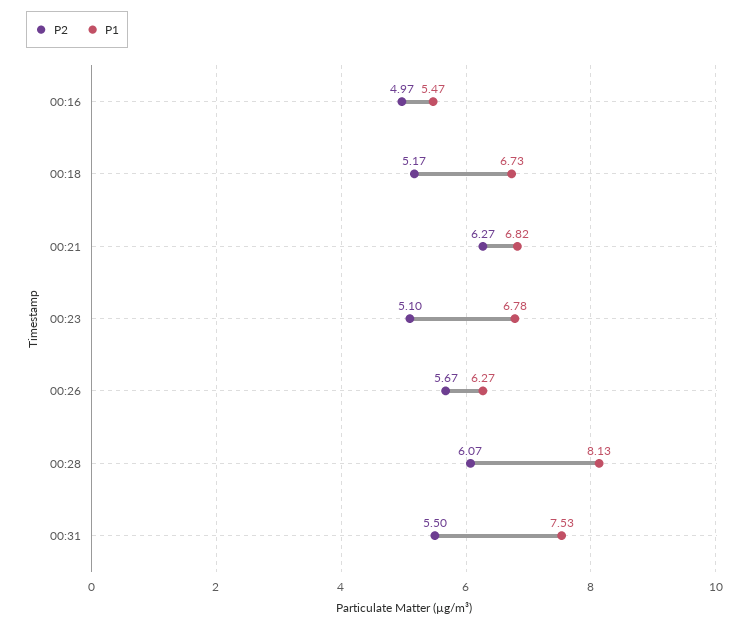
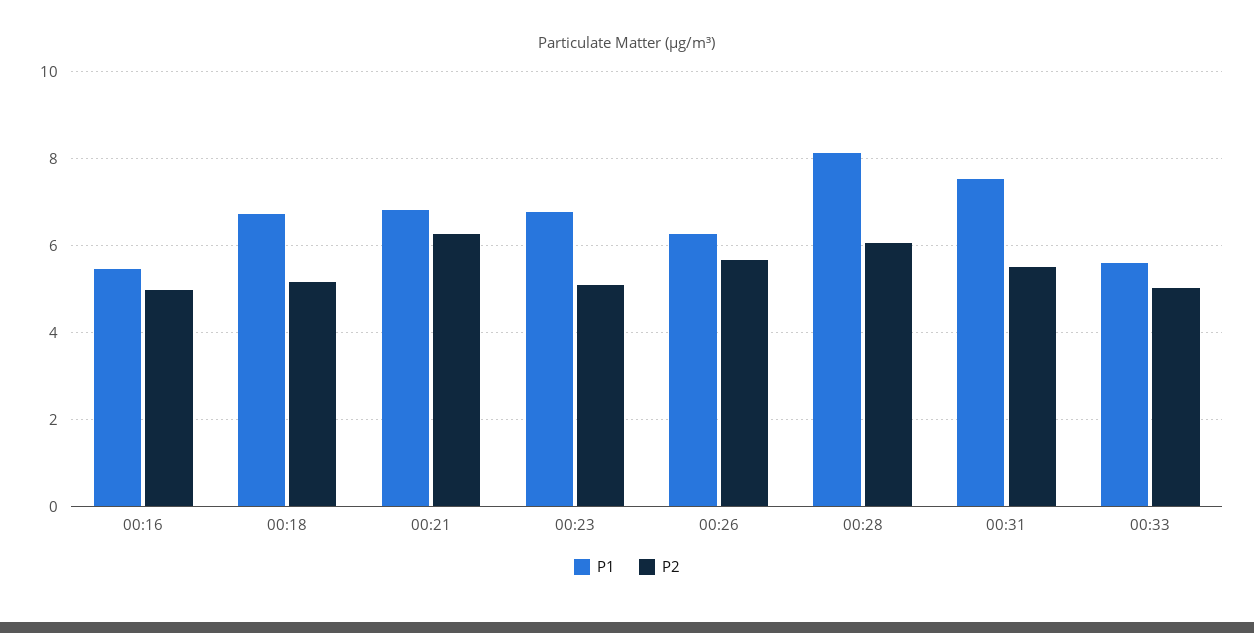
P1, 00:33: none -> 5.6
P2, 00:33: none -> 5

